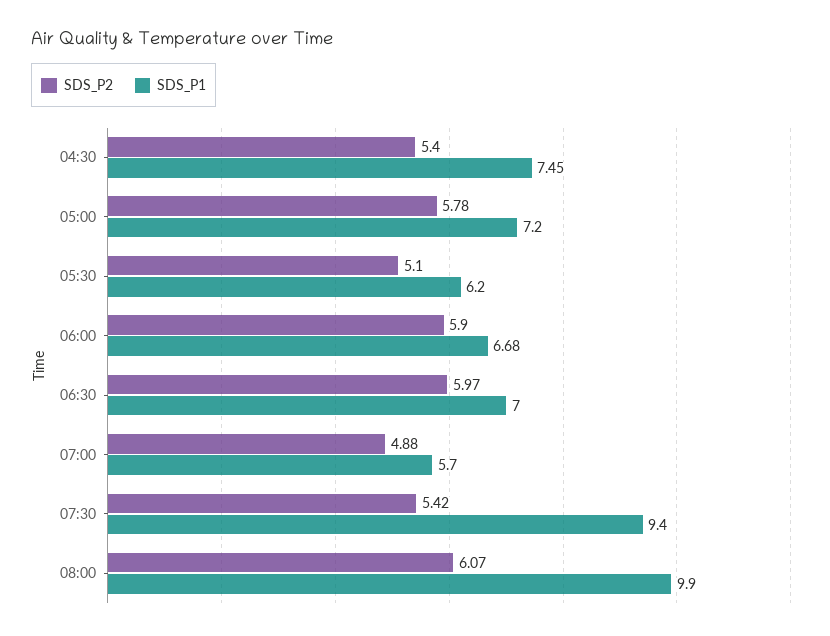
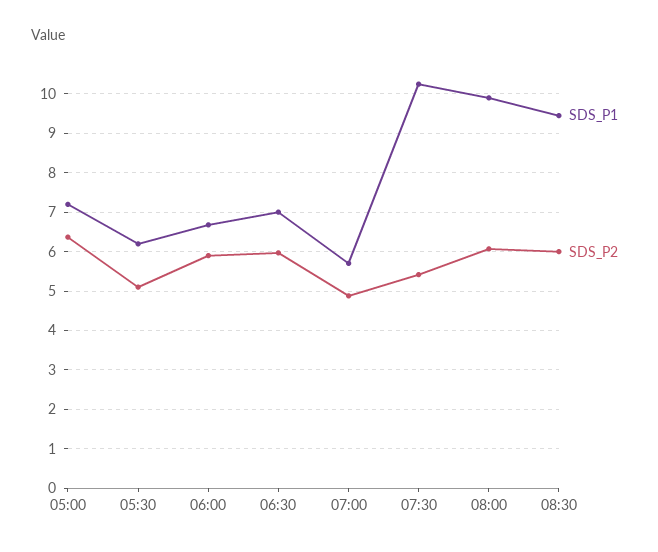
SDS_P2, 04:30: 5.4 -> none
SDS_P1, 04:30: 7.45 -> none
SDS_P2, 05:00: 5.78 -> 6.4
SDS_P1, 07:30: 9.4 -> 10.2
SDS_P1, 08:30: none -> 9.4
SDS_P2, 08:30: none -> 6

